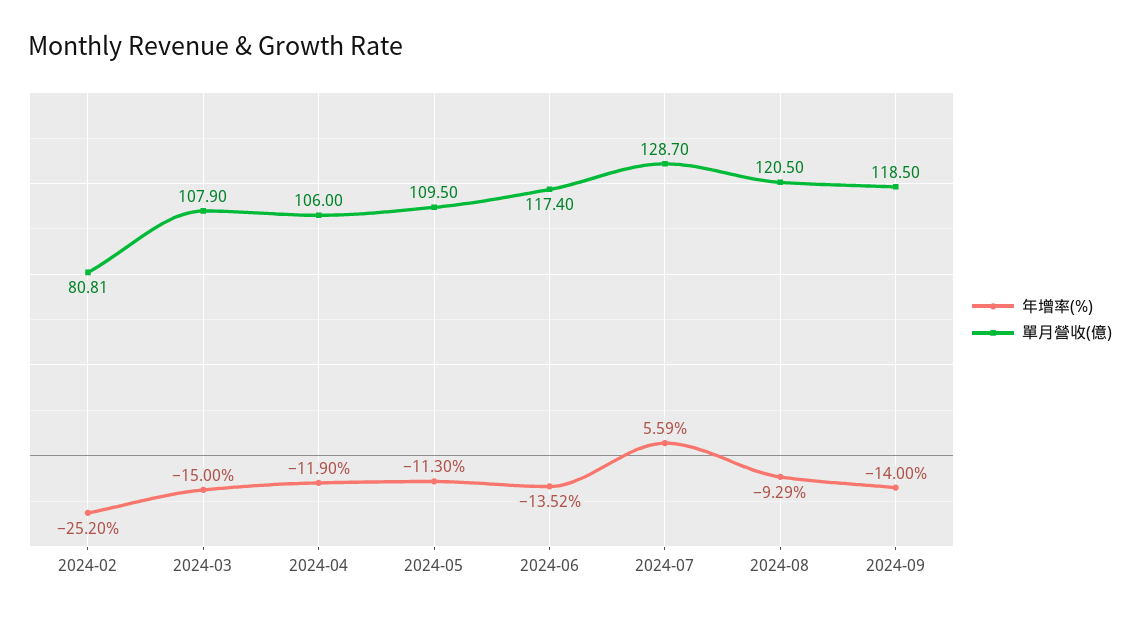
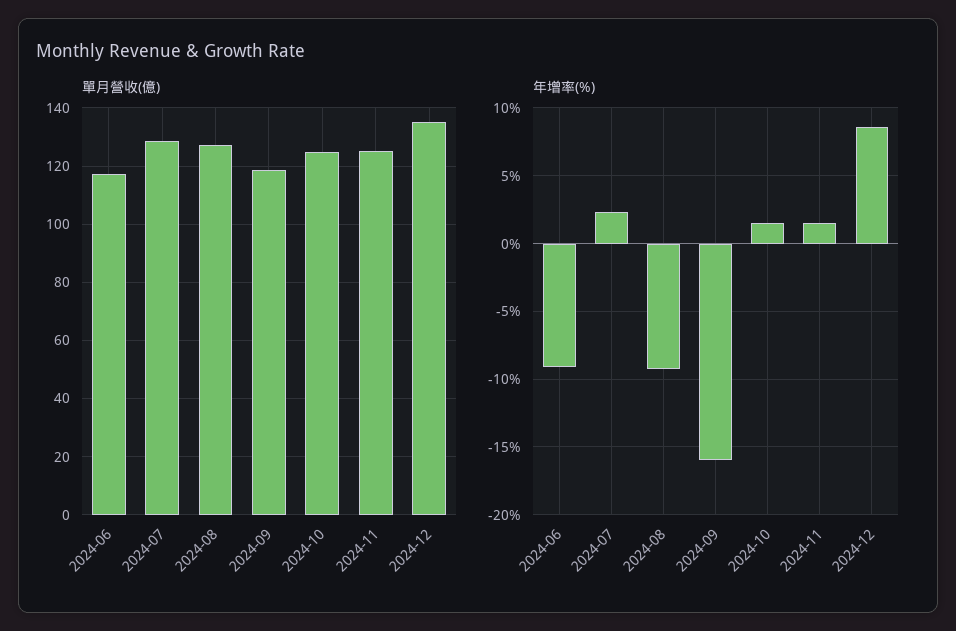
年增率(%), 2024-02: -25.2 -> none
單月營收(億), 2024-02: 80.81 -> none
年增率(%), 2024-03: -15 -> none
單月營收(億), 2024-03: 107.9 -> none
年增率(%), 2024-04: -11.9 -> none
單月營收(億), 2024-04: 106 -> none
年增率(%), 2024-05: -11.3 -> none
單月營收(億), 2024-05: 109.5 -> none
年增率(%), 2024-06: -13.52 -> -9
年增率(%), 2024-07: 5.59 -> 2.5
單月營收(億), 2024-08: 120.5 -> 127.5
年增率(%), 2024-09: -14 -> -16
單月營收(億), 2024-10: none -> 125
單月營收(億), 2024-11: none -> 125
單月營收(億), 2024-12: none -> 135
年增率(%), 2024-10: none -> 1.5
年增率(%), 2024-11: none -> 1.5
年增率(%), 2024-12: none -> 8.5

